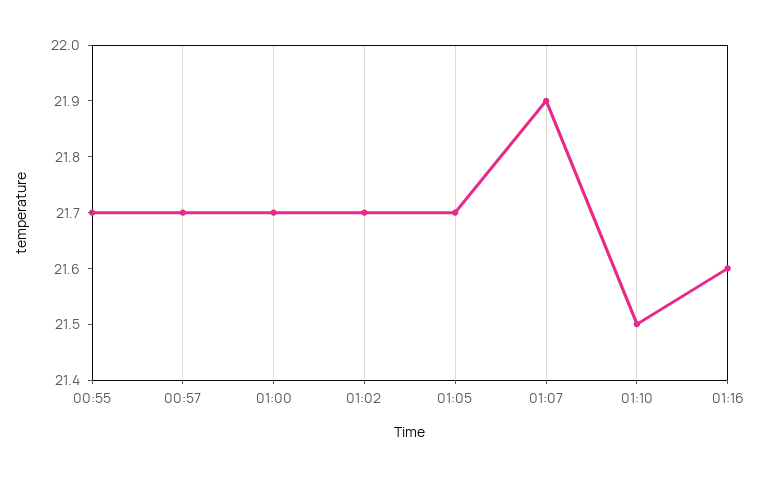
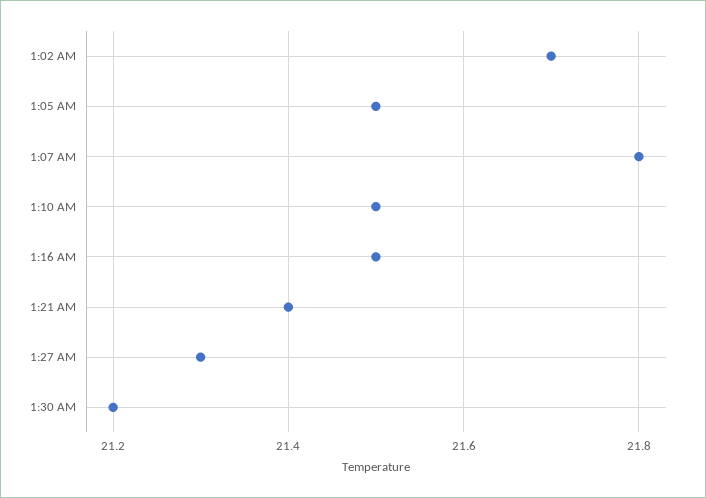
00:55: 21.7 -> none
00:57: 21.7 -> none
01:00: 21.7 -> none
01:05: 21.7 -> 21.5
01:07: 21.9 -> 21.8
01:16: 21.6 -> 21.5
1:21 AM: none -> 21.4
1:27 AM: none -> 21.3
1:30 AM: none -> 21.2

